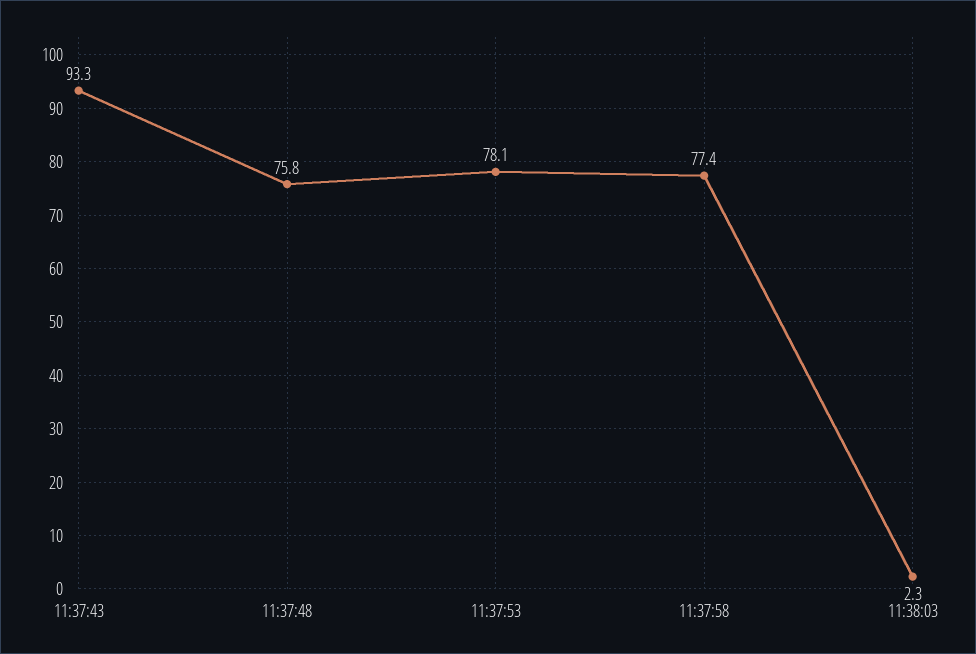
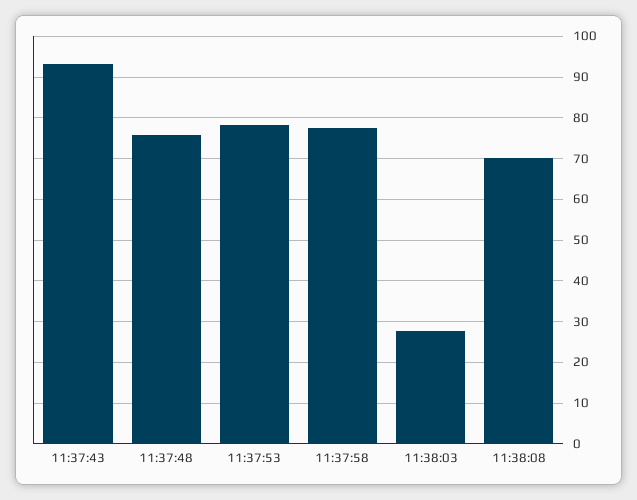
11:38:03: 2.3 -> 28
11:38:08: none -> 70

